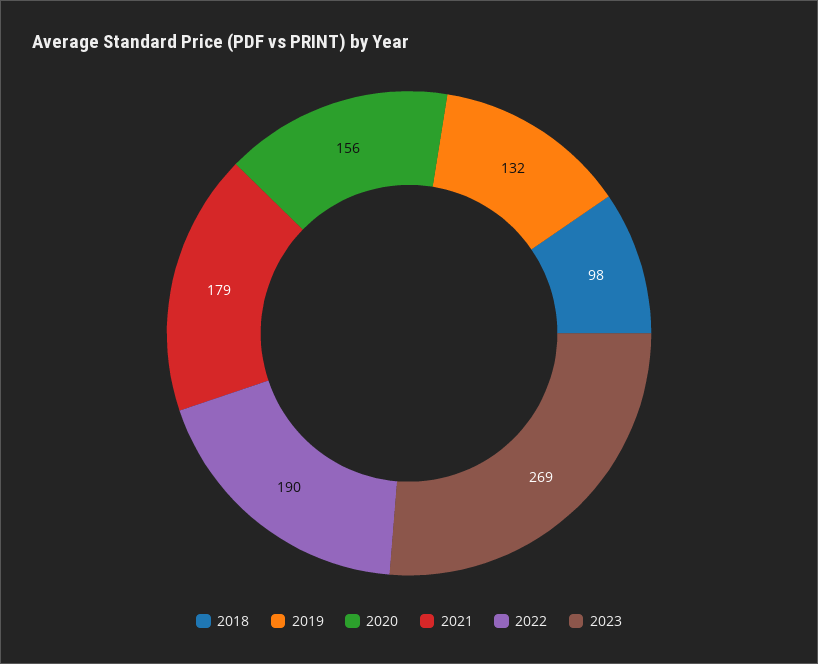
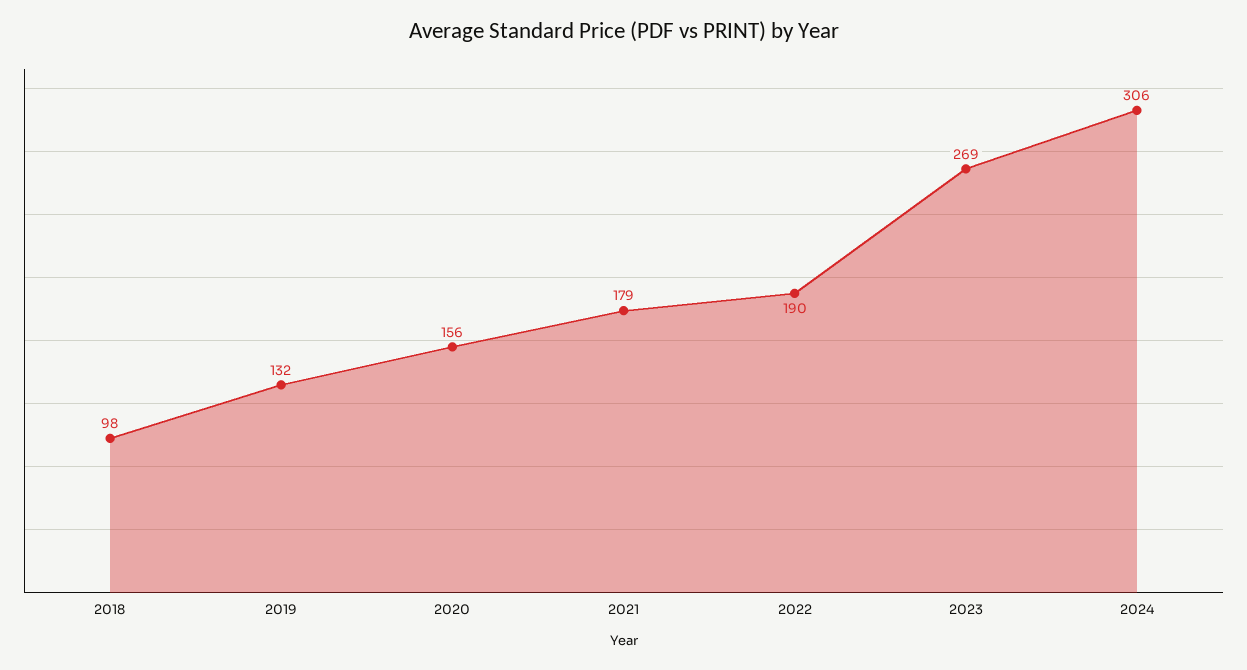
2024: none -> 306

